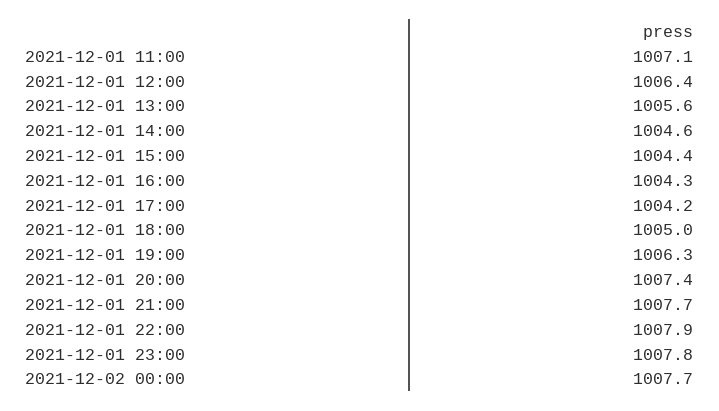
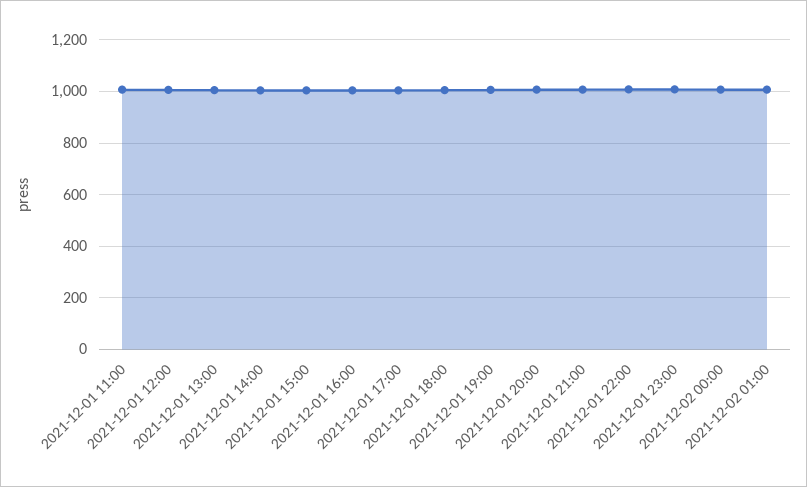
2021-12-02 01:00: none -> 1000

